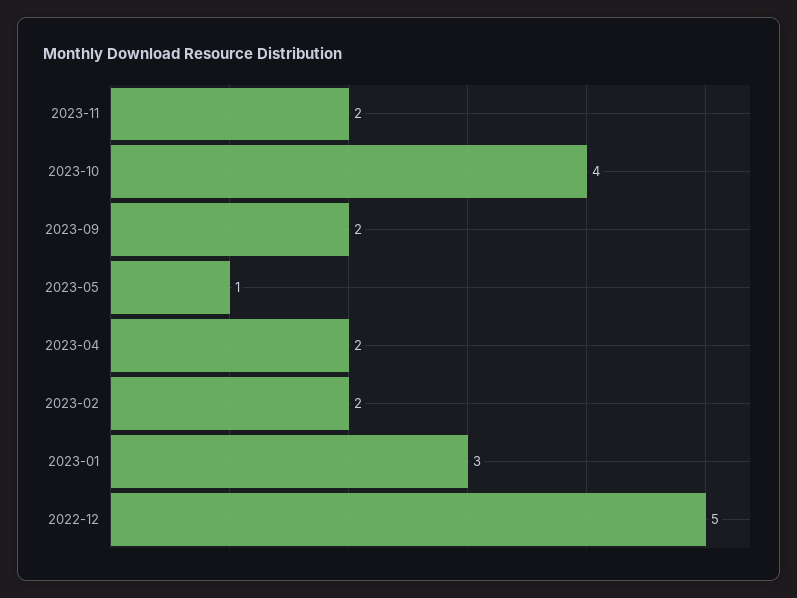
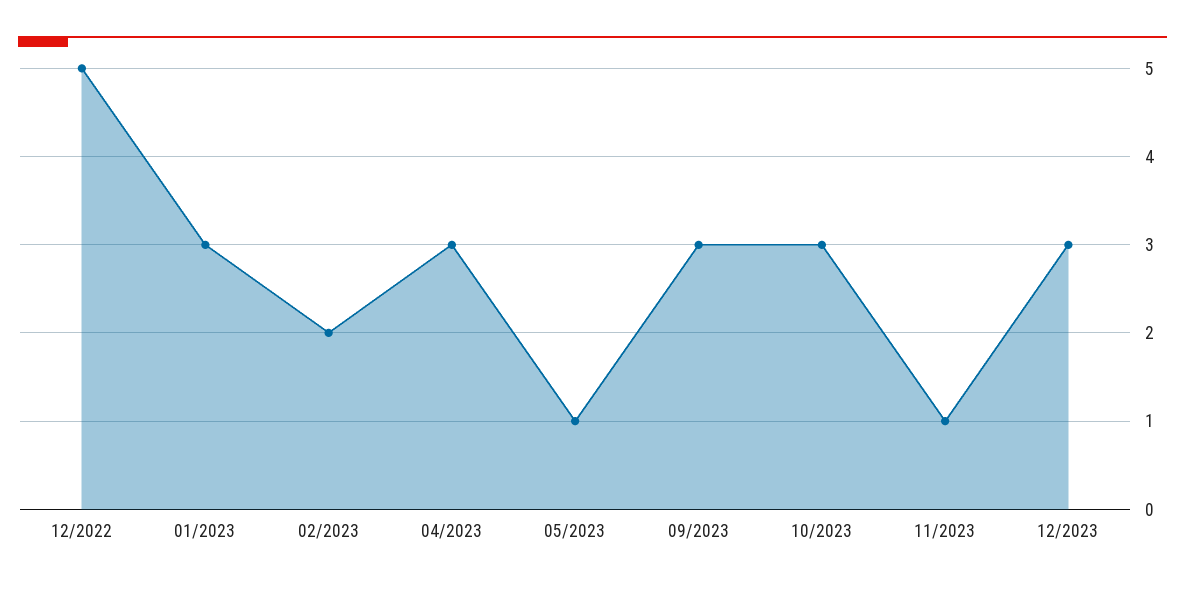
2023-11: 2 -> 1
2023-10: 4 -> 3
2023-09: 2 -> 3
2023-04: 2 -> 3
12/2023: none -> 3

